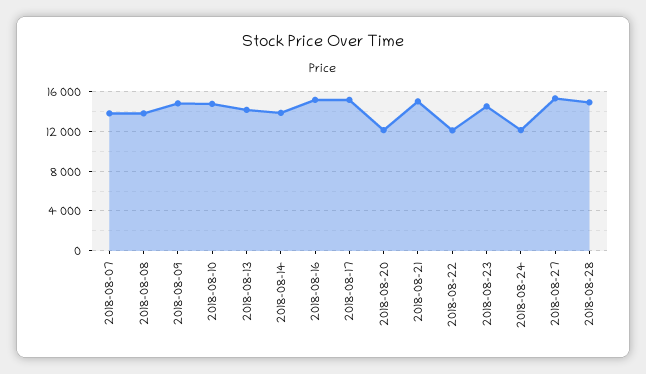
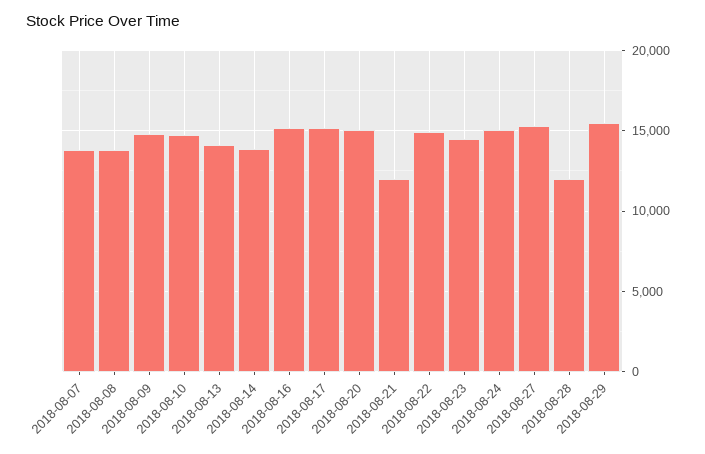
2018-08-20: 12000 -> 15000
2018-08-21: 15000 -> 12000
2018-08-22: 12000 -> 15000
2018-08-24: 12000 -> 15000
2018-08-28: 15000 -> 12000
2018-08-29: none -> 15500

